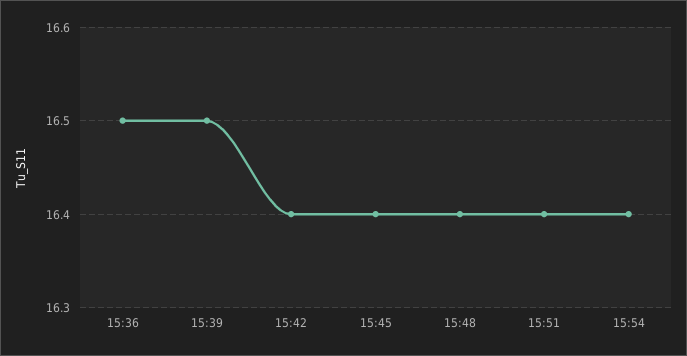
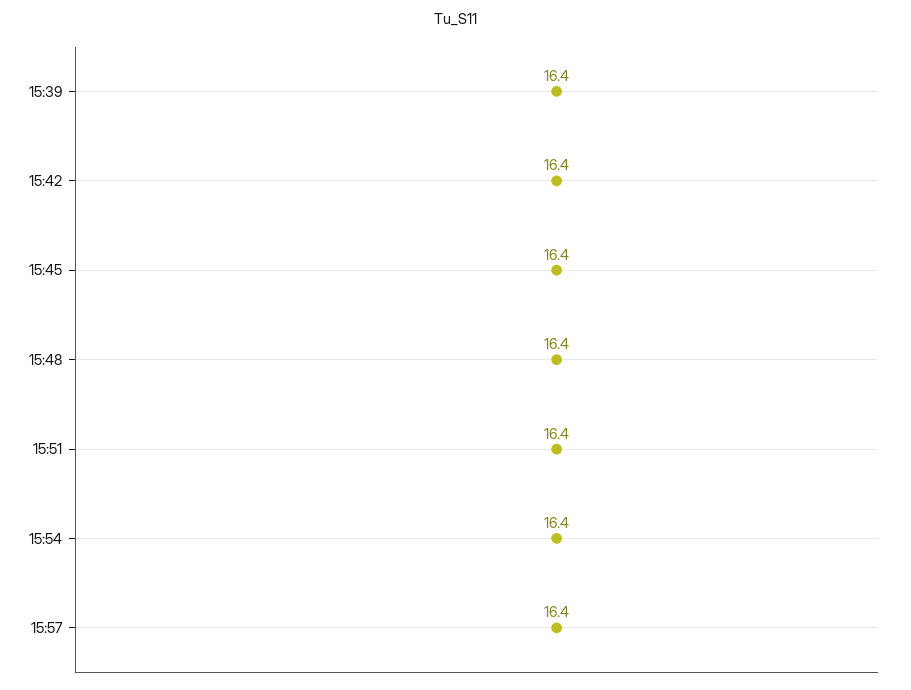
15:36: 16.5 -> none
15:39: 16.5 -> 16.4
15:57: none -> 16.4

